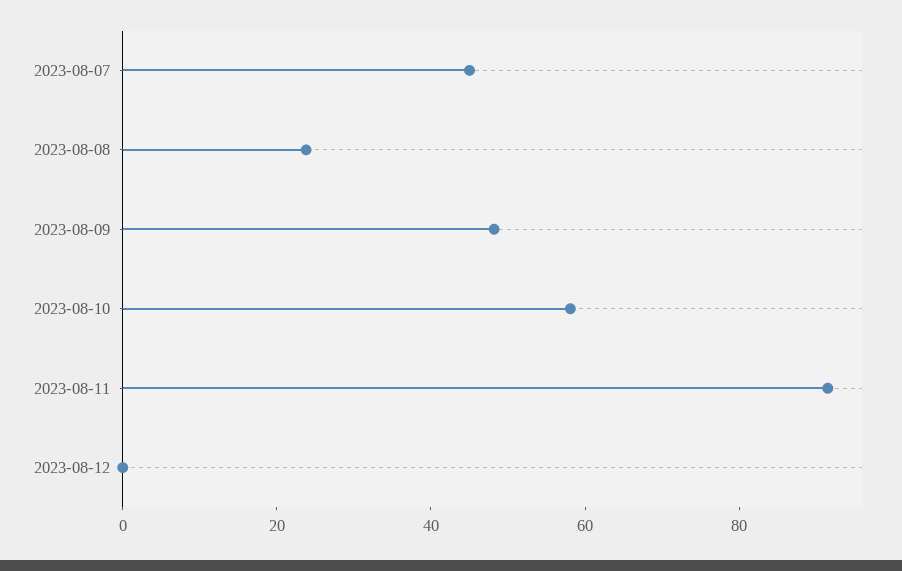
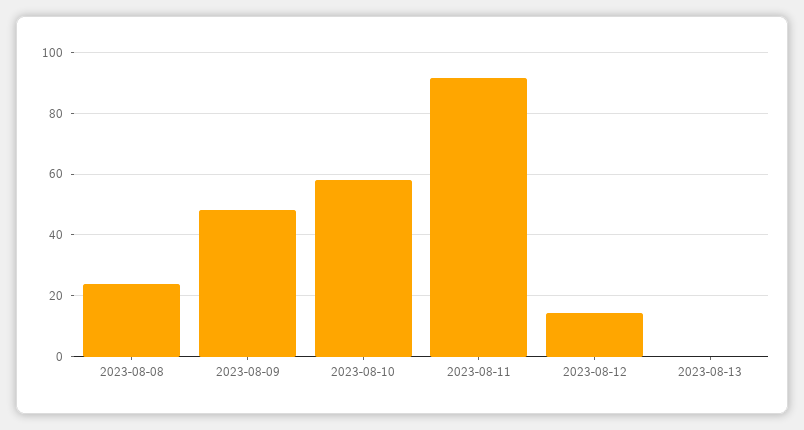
2023-08-07: 45 -> none
2023-08-12: 0 -> 14
2023-08-13: none -> 0

